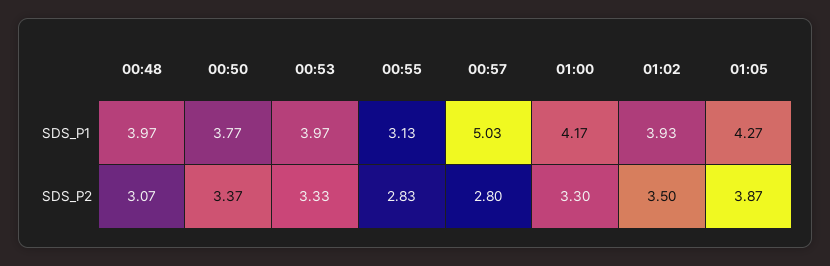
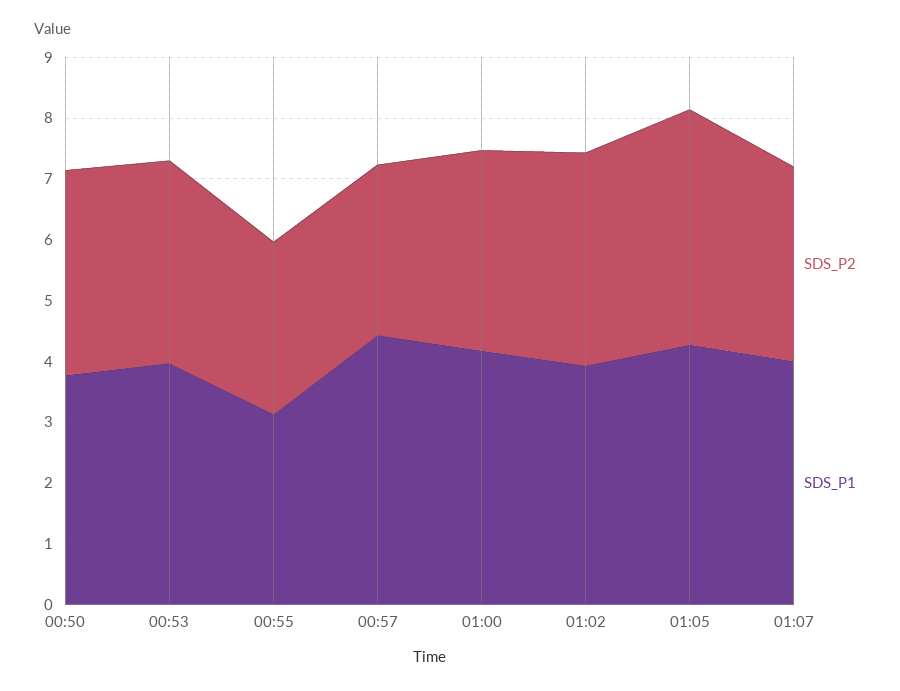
SDS_P1, 00:48: 3.97 -> none
SDS_P1, 00:57: 5.03 -> 4.4
SDS_P2, 00:48: 3.07 -> none
SDS_P2, 01:07: none -> 3.2
SDS_P1, 01:07: none -> 4

